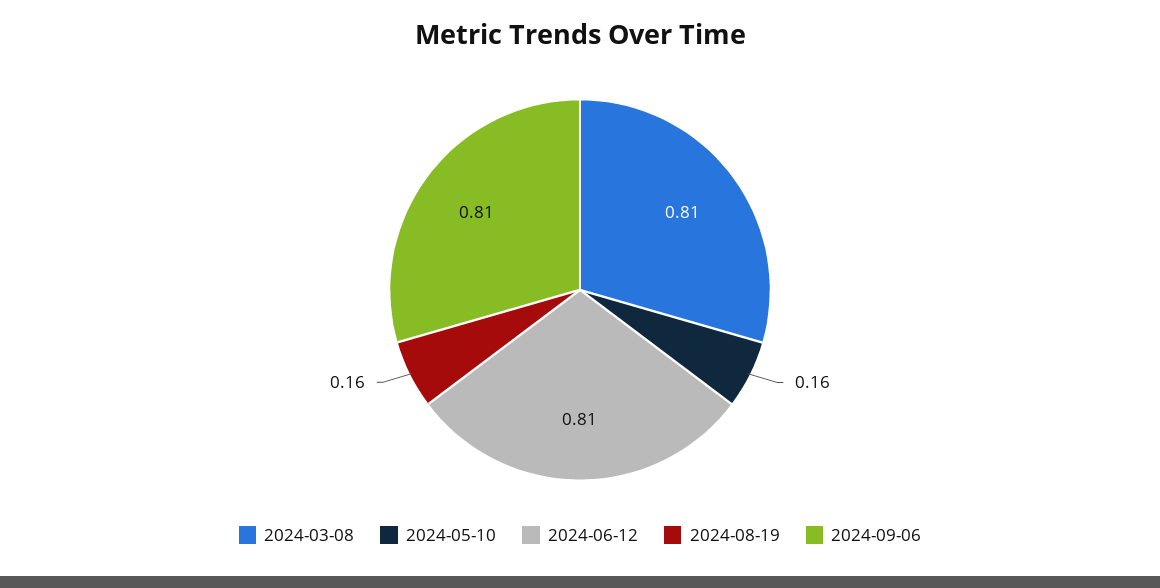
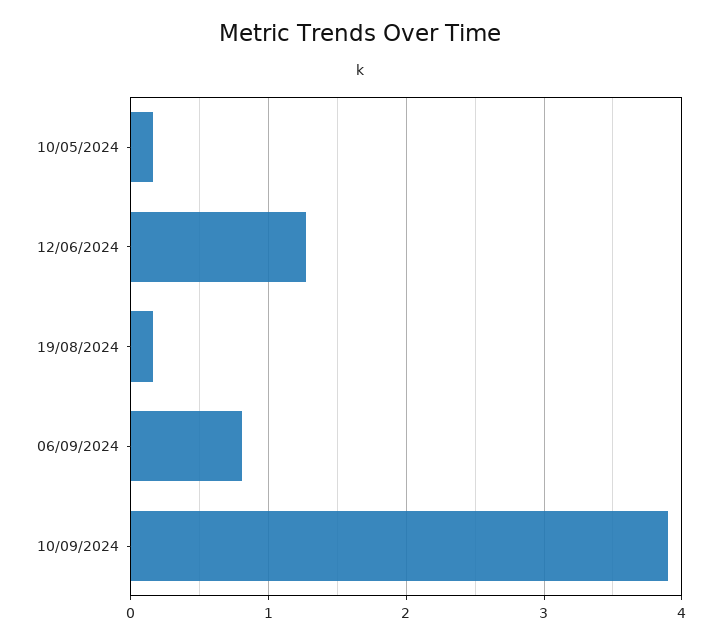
2024-03-08: 0.81 -> none
2024-06-12: 0.81 -> 1.3
10/09/2024: none -> 3.9

